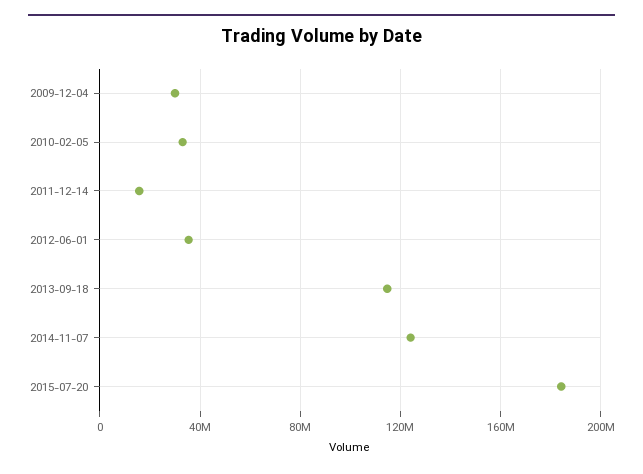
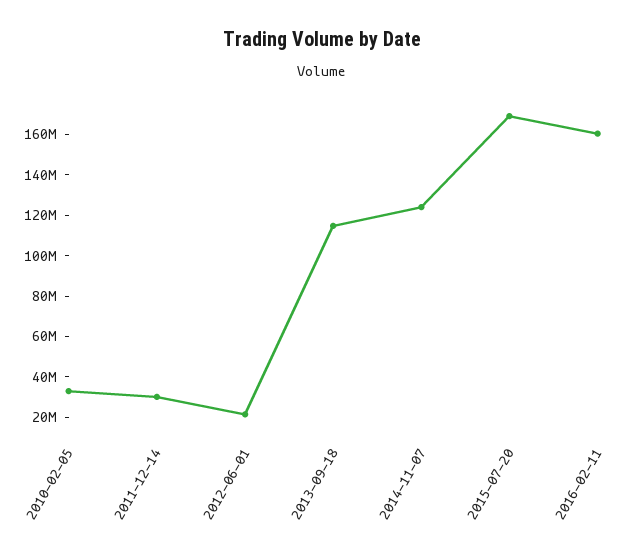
2009-12-04: 30000000 -> none
2011-12-14: 15000000 -> 30000000
2012-06-01: 35000000 -> 20000000
2015-07-20: 185000000 -> 170000000
2016-02-11: none -> 160000000

